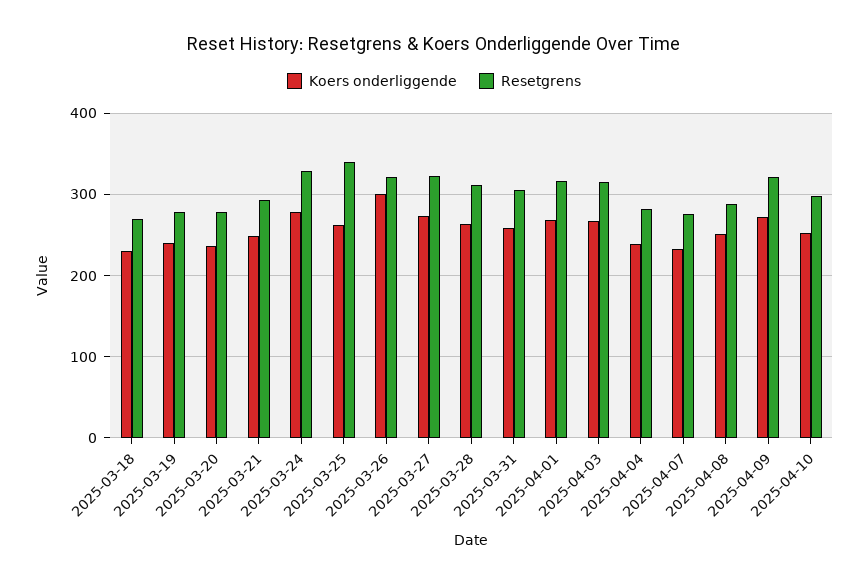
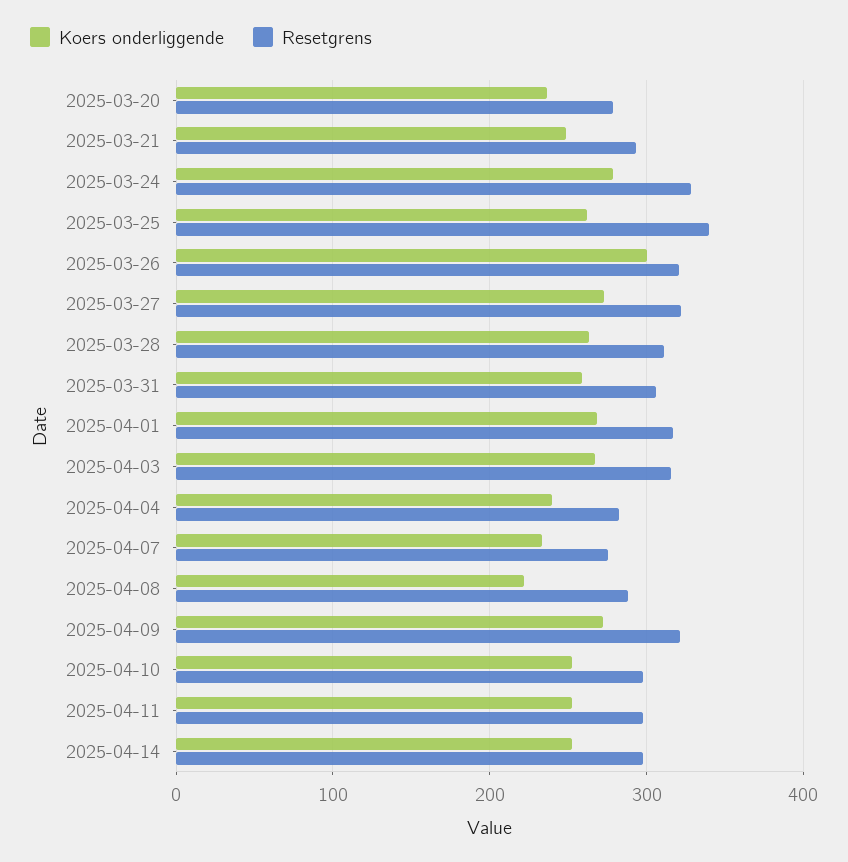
Koers onderliggende, 2025-03-18: 230 -> none
Resetgrens, 2025-03-18: 270 -> none
Koers onderliggende, 2025-03-19: 240 -> none
Resetgrens, 2025-03-19: 280 -> none
Koers onderliggende, 2025-04-08: 250 -> 220
Koers onderliggende, 2025-04-11: none -> 250
Resetgrens, 2025-04-11: none -> 300
Koers onderliggende, 2025-04-14: none -> 250
Resetgrens, 2025-04-14: none -> 300

